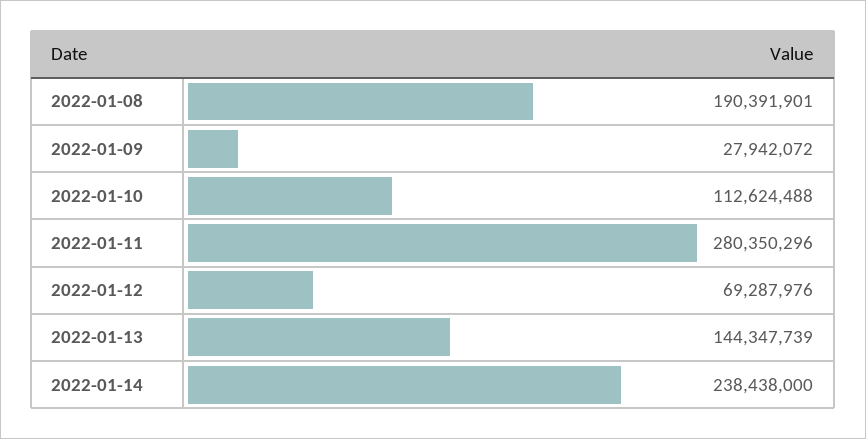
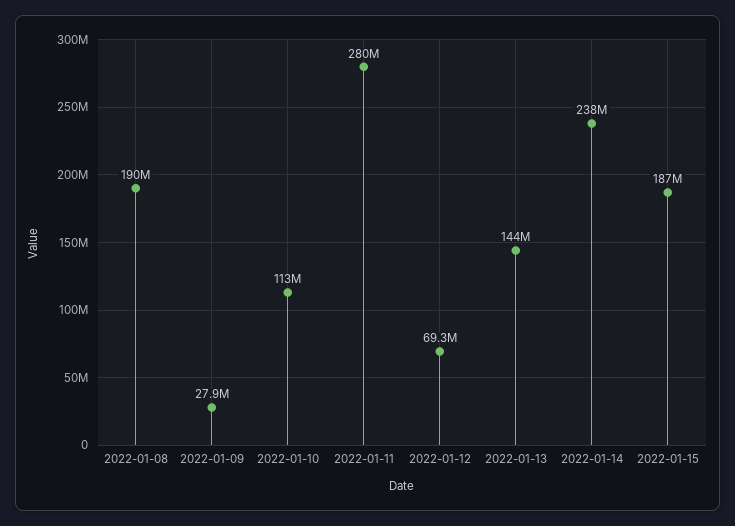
2022-01-15: none -> 187000000

